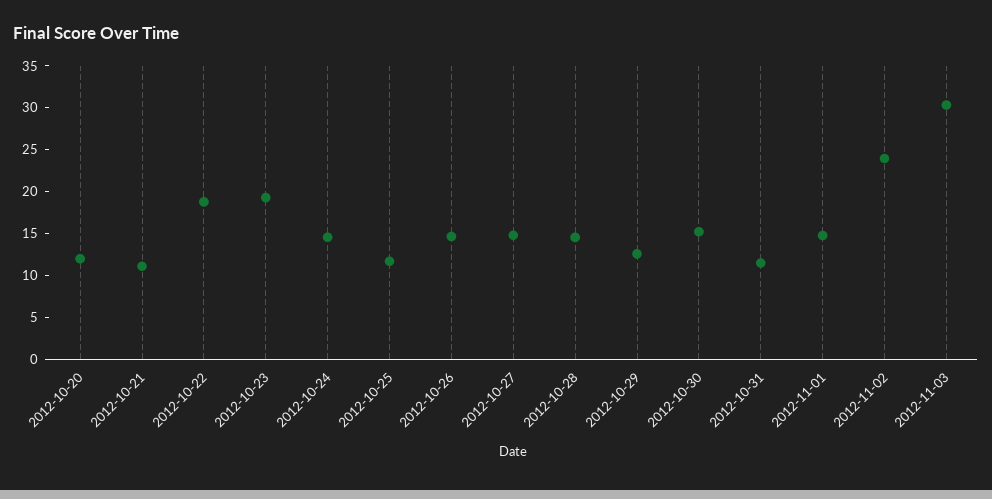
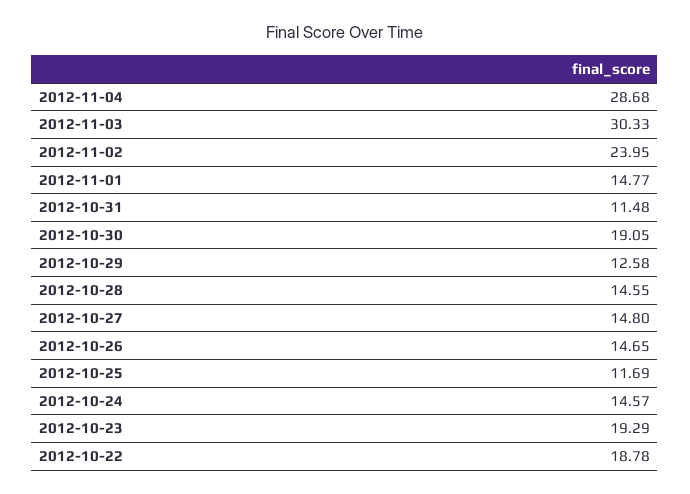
2012-10-20: 12 -> none
2012-10-21: 11 -> none
2012-10-30: 15 -> 19.05
2012-11-04: none -> 28.68

